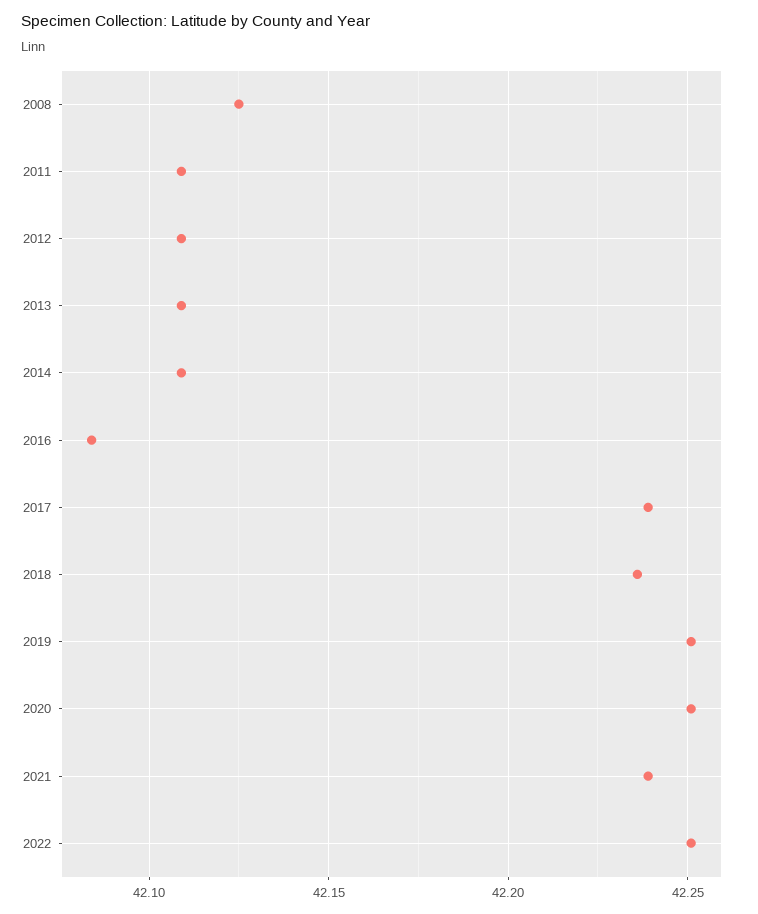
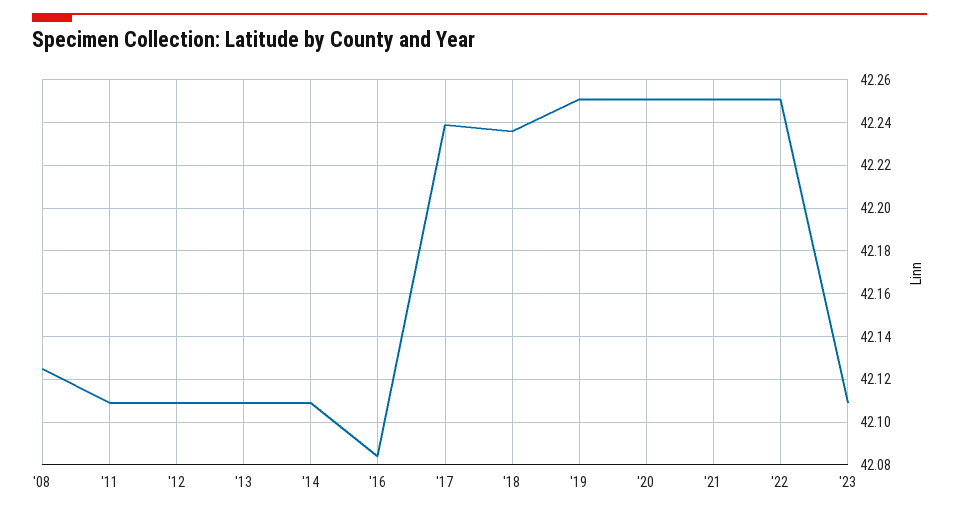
2021: 42.24 -> 42.25
'23: none -> 42.11

